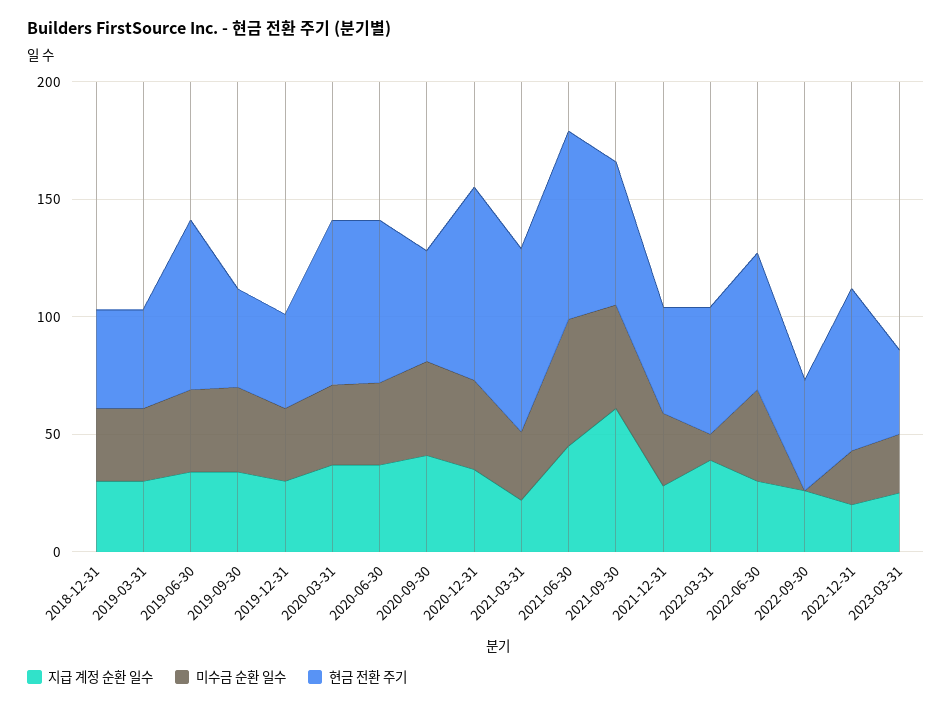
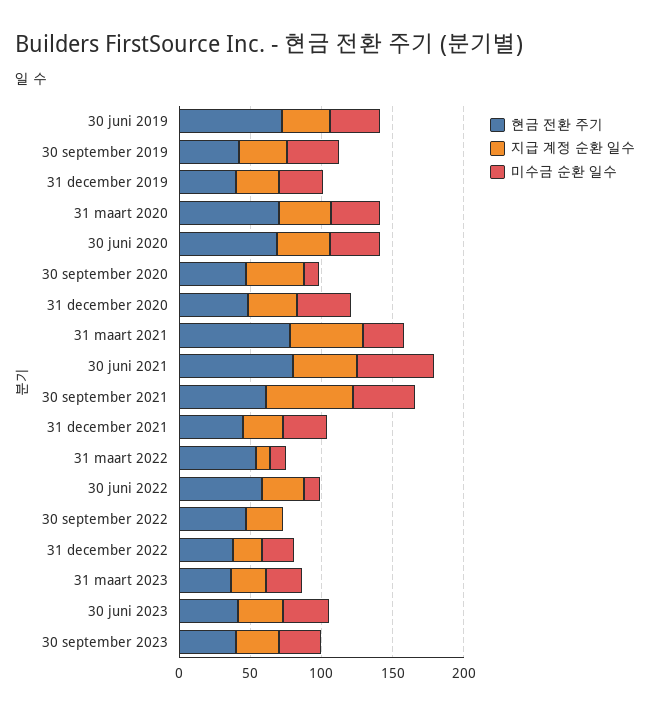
지급 계정 순환 일수, 2018-12-31: 30 -> none
미수금 순환 일수, 2018-12-31: 30 -> none
현금 전환 주기, 2018-12-31: 40 -> none
지급 계정 순환 일수, 2019-03-31: 30 -> none
미수금 순환 일수, 2019-03-31: 30 -> none
현금 전환 주기, 2019-03-31: 40 -> none
미수금 순환 일수, 2020-09-30: 40 -> 10
현금 전환 주기, 2020-12-31: 80 -> 50
지급 계정 순환 일수, 2021-03-31: 20 -> 50
지급 계정 순환 일수, 2022-03-31: 40 -> 10
미수금 순환 일수, 2022-06-30: 40 -> 10
현금 전환 주기, 2022-12-31: 70 -> 40
현금 전환 주기, 30 juni 2023: none -> 40
지급 계정 순환 일수, 30 juni 2023: none -> 30
미수금 순환 일수, 30 juni 2023: none -> 30
현금 전환 주기, 30 september 2023: none -> 40
지급 계정 순환 일수, 30 september 2023: none -> 30
미수금 순환 일수, 30 september 2023: none -> 30

